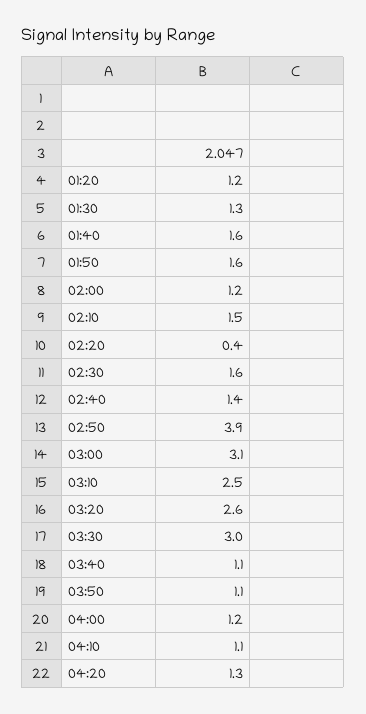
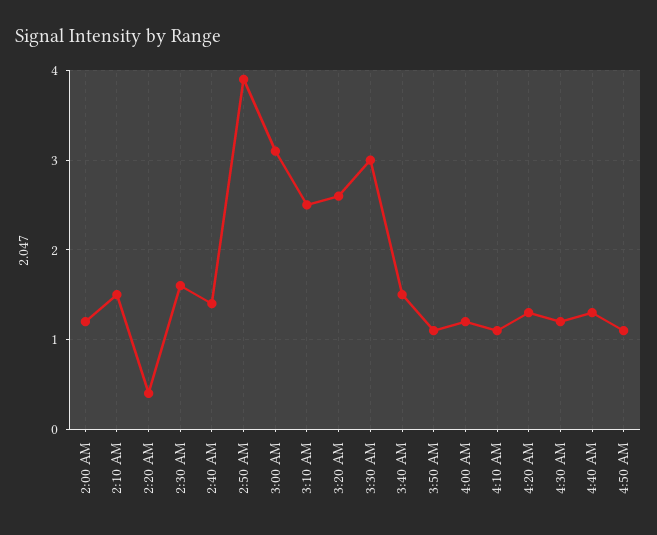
01:20: 1.2 -> none
01:30: 1.3 -> none
01:40: 1.6 -> none
01:50: 1.6 -> none
03:40: 1.1 -> 1.5
4:30 AM: none -> 1.2
4:40 AM: none -> 1.3
4:50 AM: none -> 1.1

